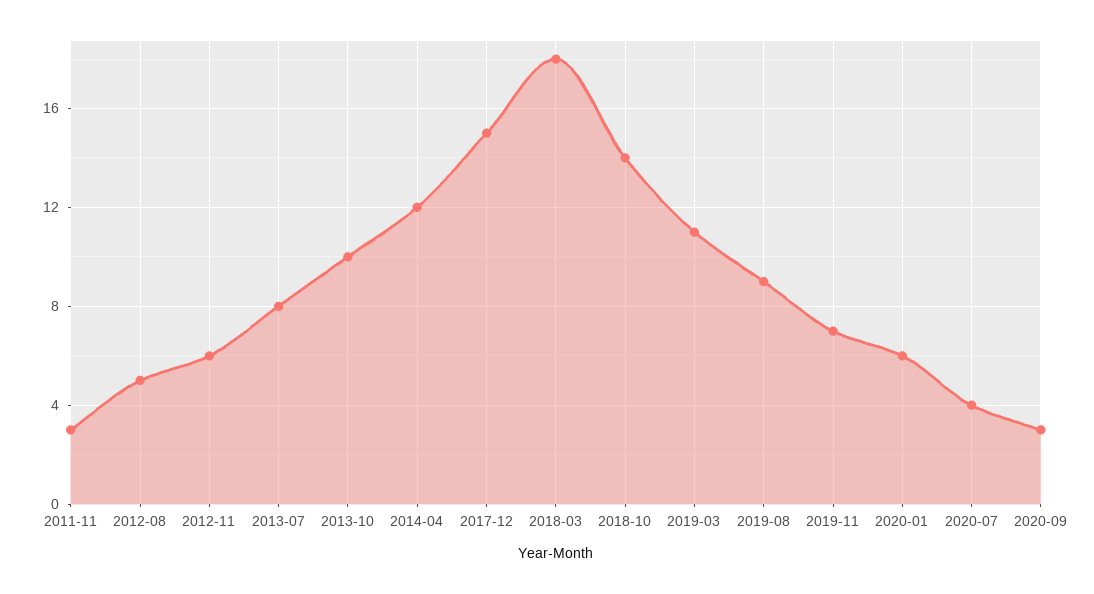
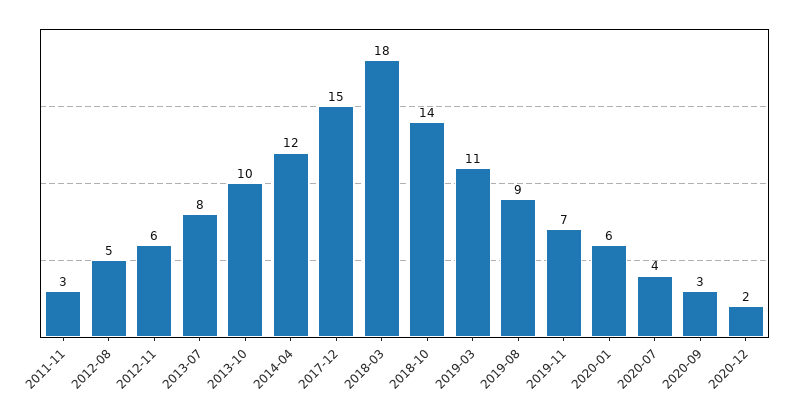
2020-12: none -> 2

